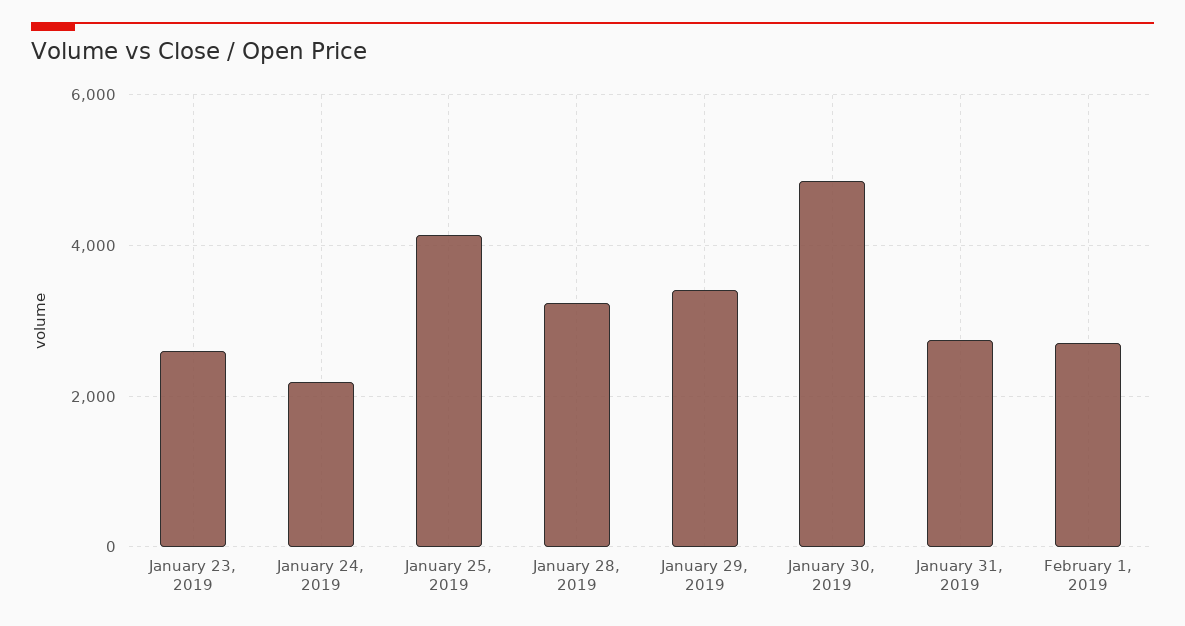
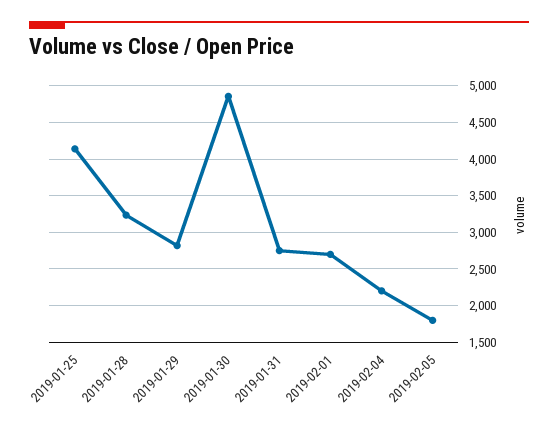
January 23, 2019: 2600 -> none
January 24, 2019: 2200 -> none
January 29, 2019: 3400 -> 2800
2019-02-04: none -> 2200
2019-02-05: none -> 1800

